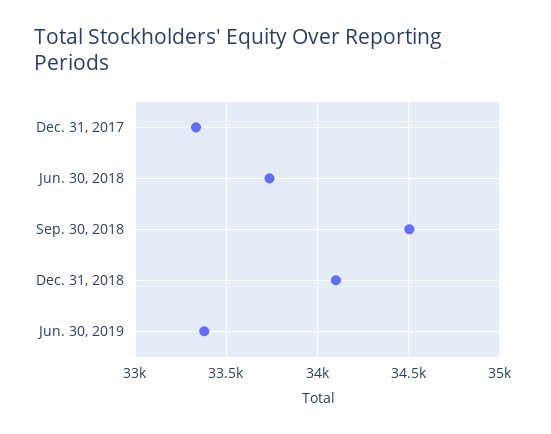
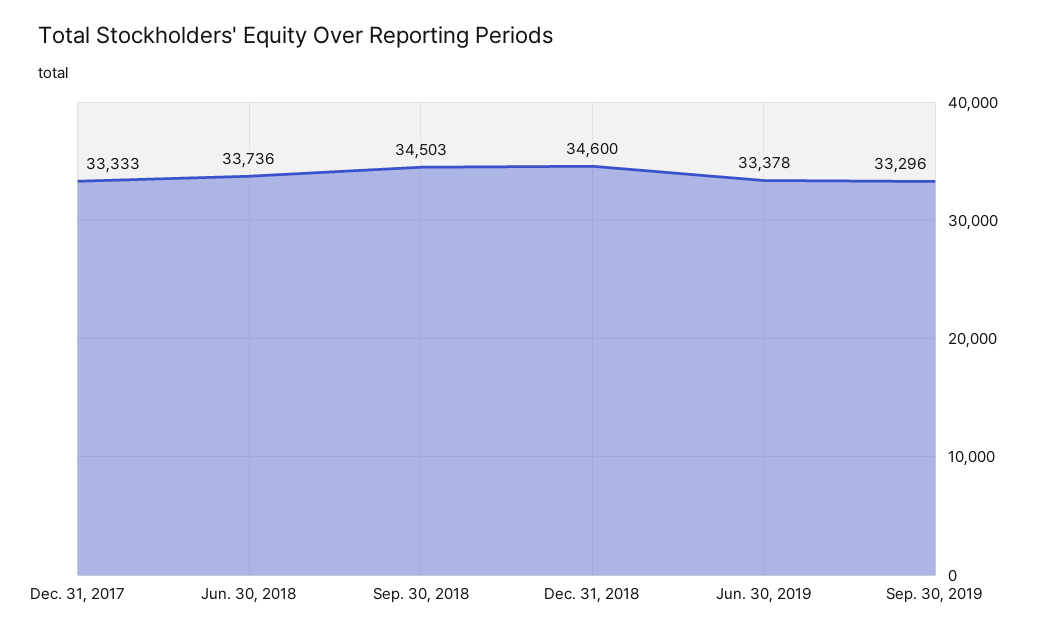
Dec. 31, 2018: 34100 -> 34600
Sep. 30, 2019: none -> 33296

